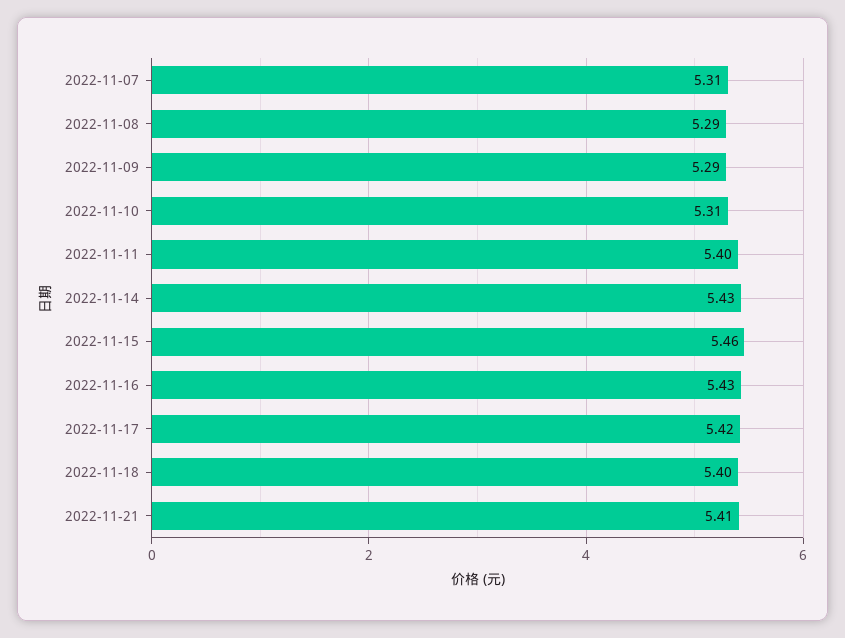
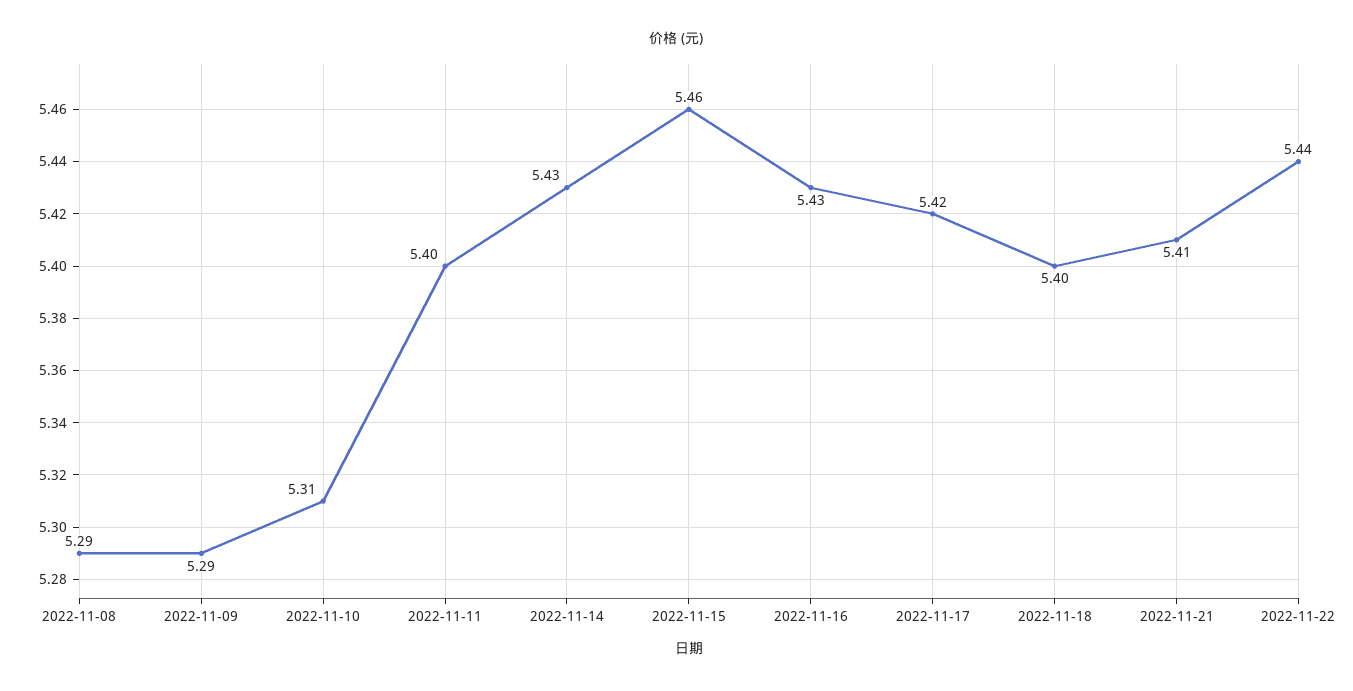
2022-11-07: 5.31 -> none
2022-11-22: none -> 5.44

